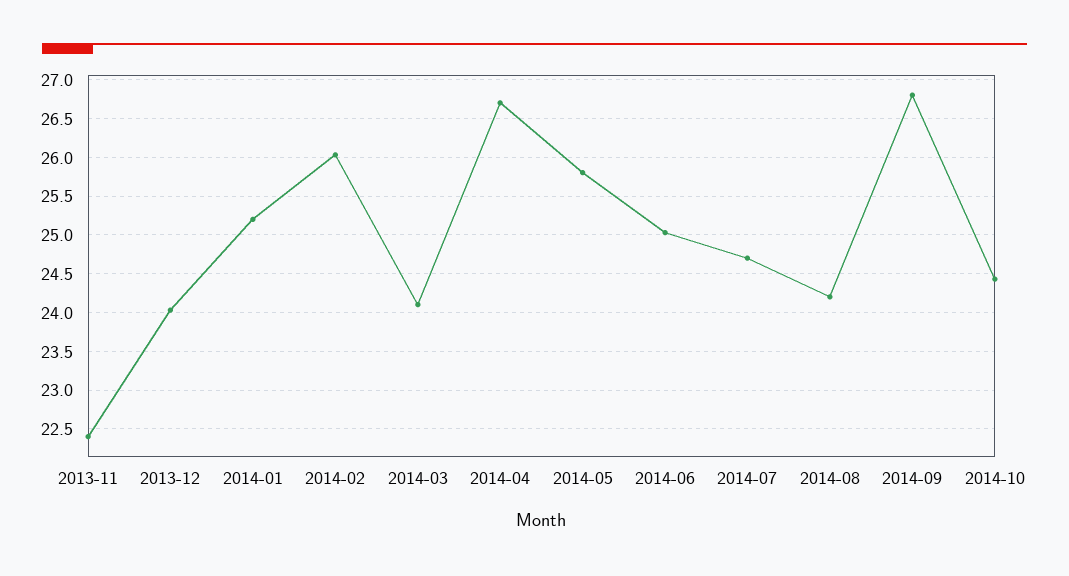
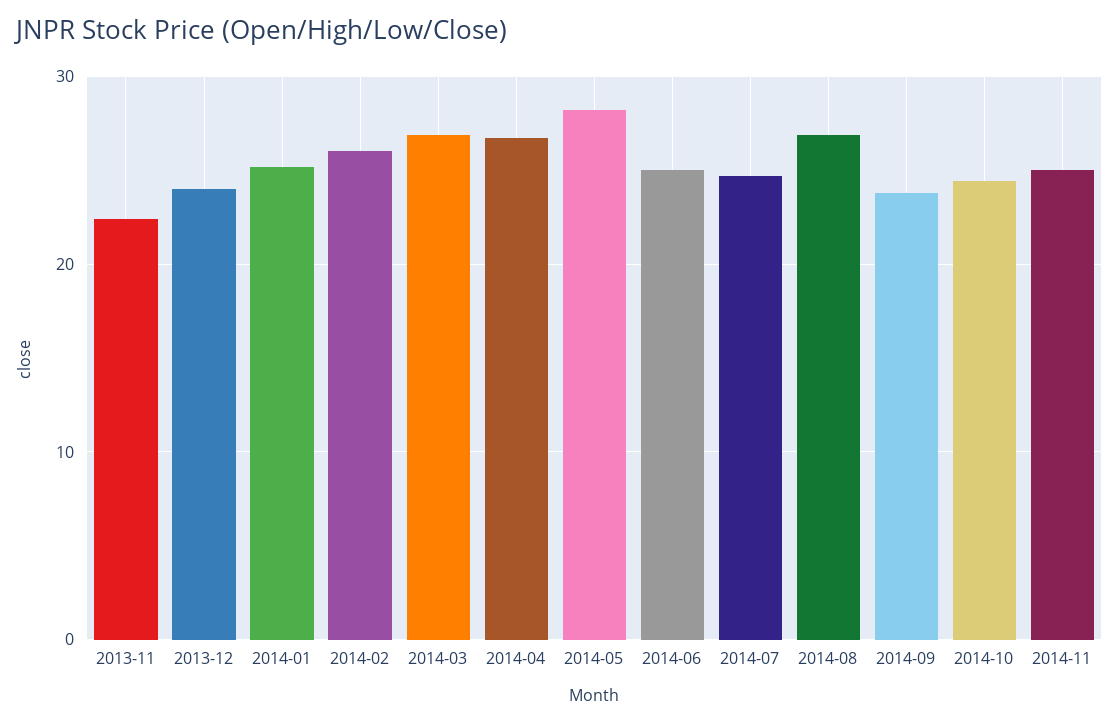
2014-03: 24.1 -> 27
2014-05: 25.8 -> 28
2014-08: 24.2 -> 27
2014-09: 26.8 -> 24
2014-11: none -> 25

